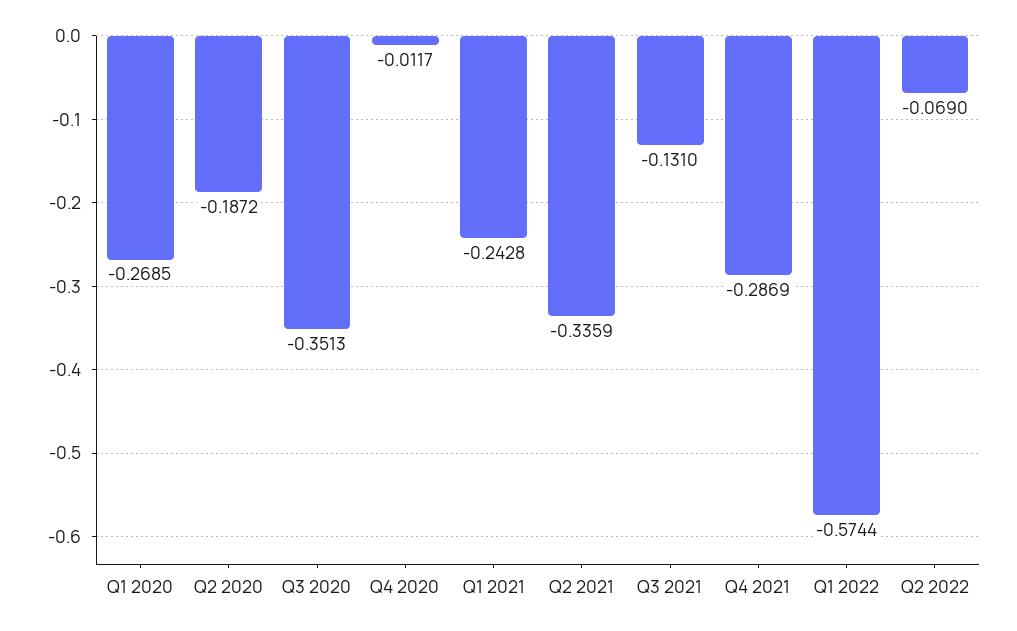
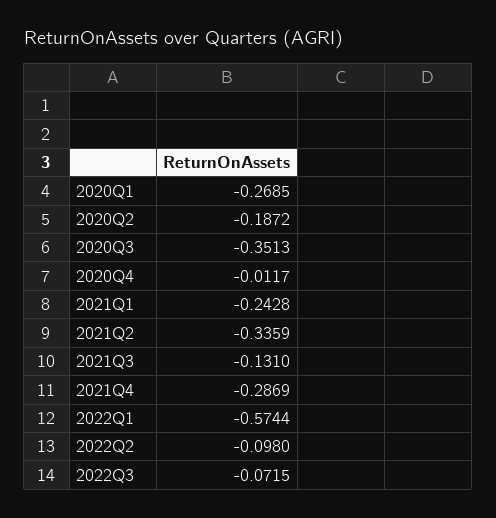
Q2 2022: -0.069 -> -0.098
2022Q3: none -> -0.0715

